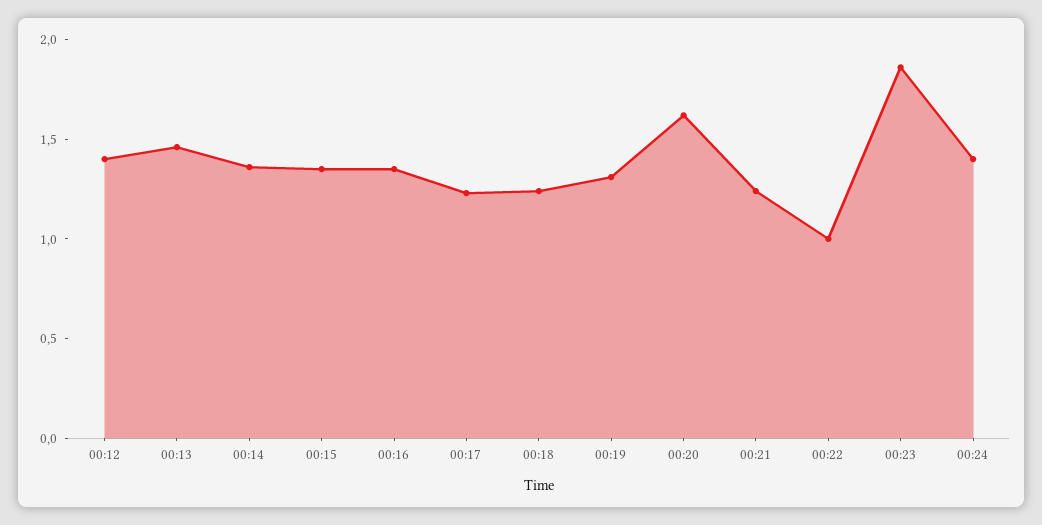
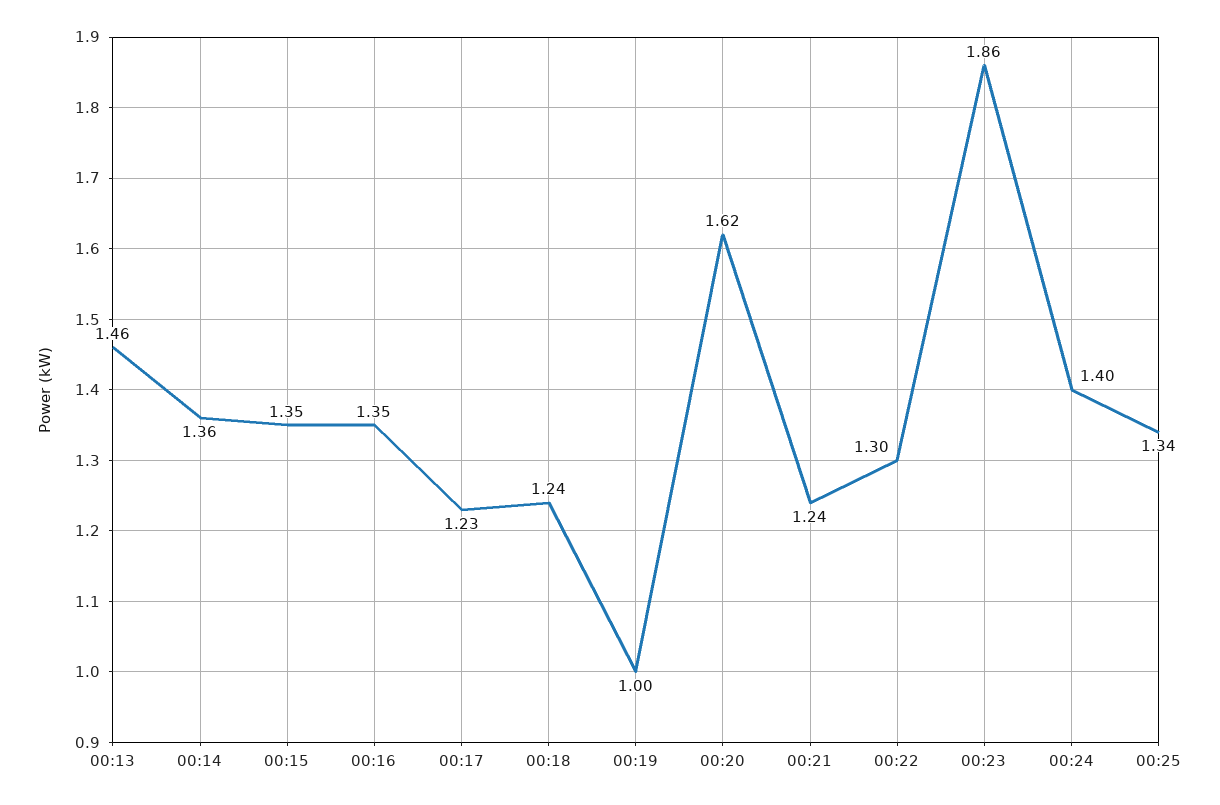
00:12: 1.4 -> none
00:19: 1.3 -> 1
00:22: 1 -> 1.3
00:25: none -> 1.34

